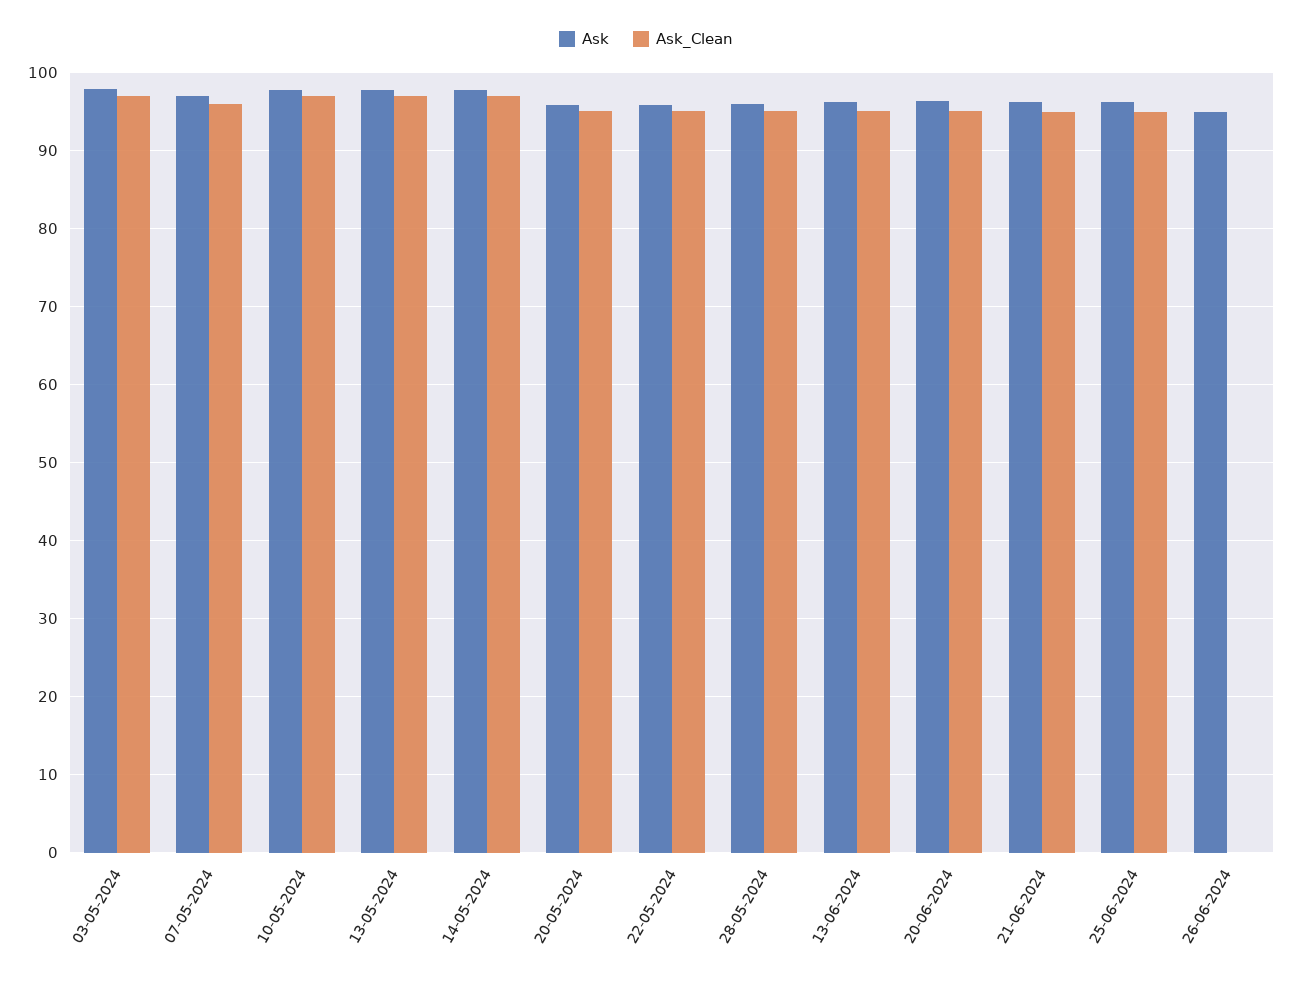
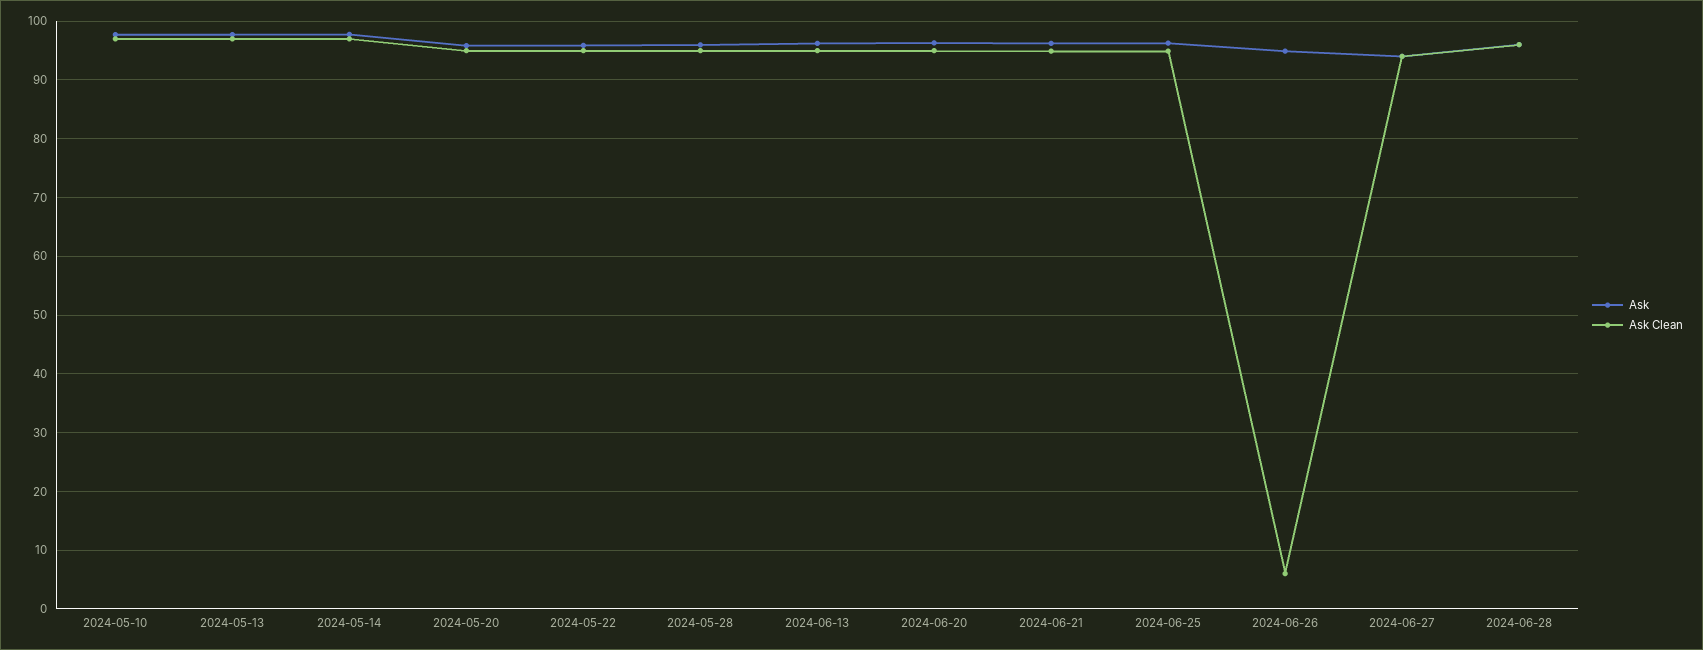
Ask, 03-05-2024: 98 -> none
Ask_Clean, 03-05-2024: 97 -> none
Ask, 07-05-2024: 97 -> none
Ask_Clean, 07-05-2024: 96 -> none
Ask_Clean, 26-06-2024: 0 -> 6
Ask, 2024-06-27: none -> 94
Ask_Clean, 2024-06-27: none -> 94
Ask, 2024-06-28: none -> 96
Ask_Clean, 2024-06-28: none -> 96

